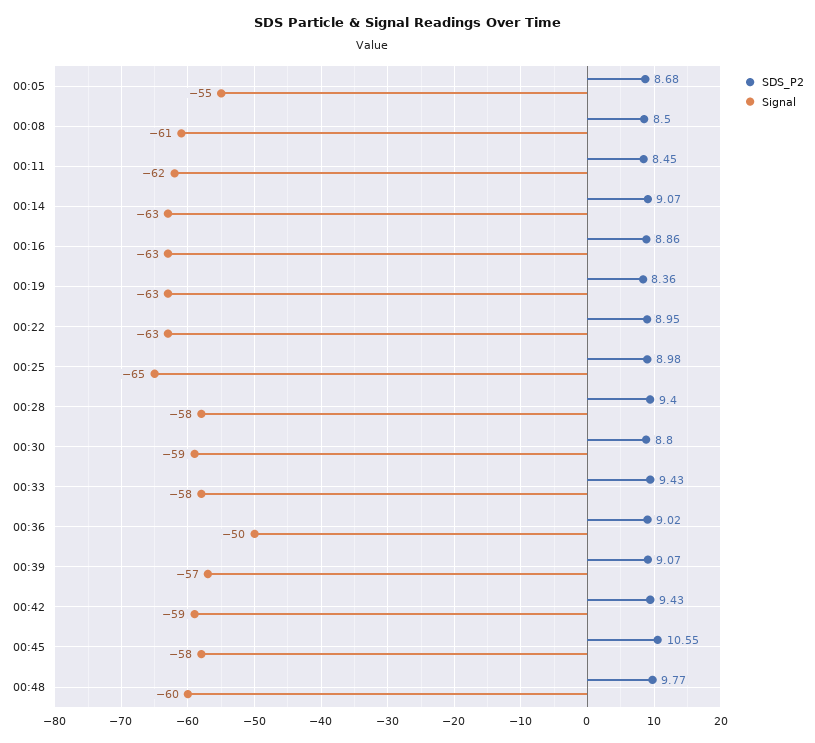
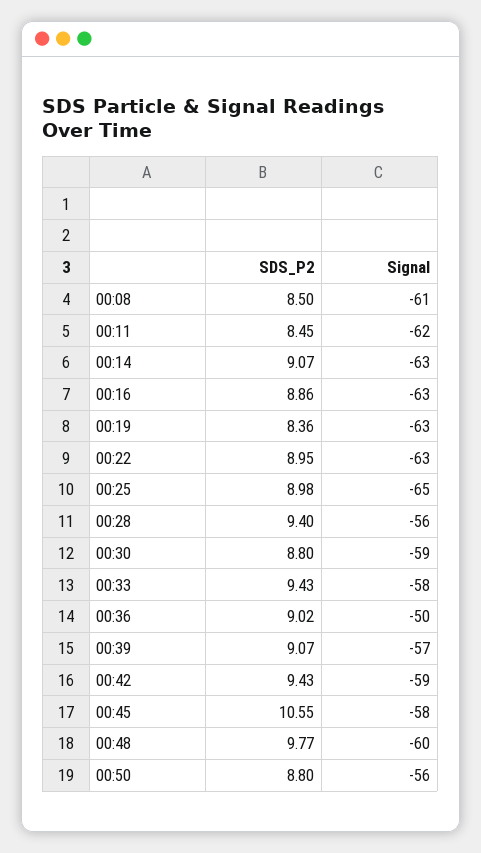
SDS_P2, 00:05: 8.68 -> none
Signal, 00:05: -55 -> none
Signal, 00:28: -58 -> -56
SDS_P2, 00:50: none -> 8.8
Signal, 00:50: none -> -56

